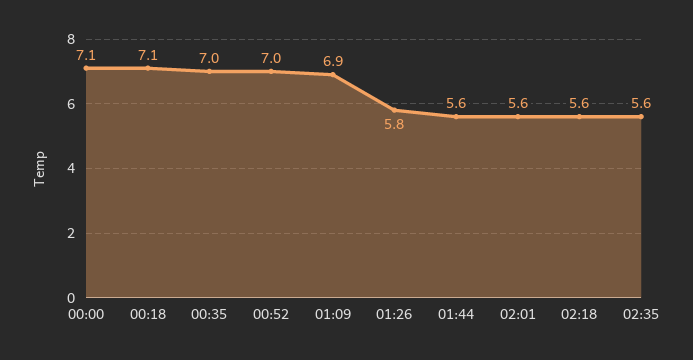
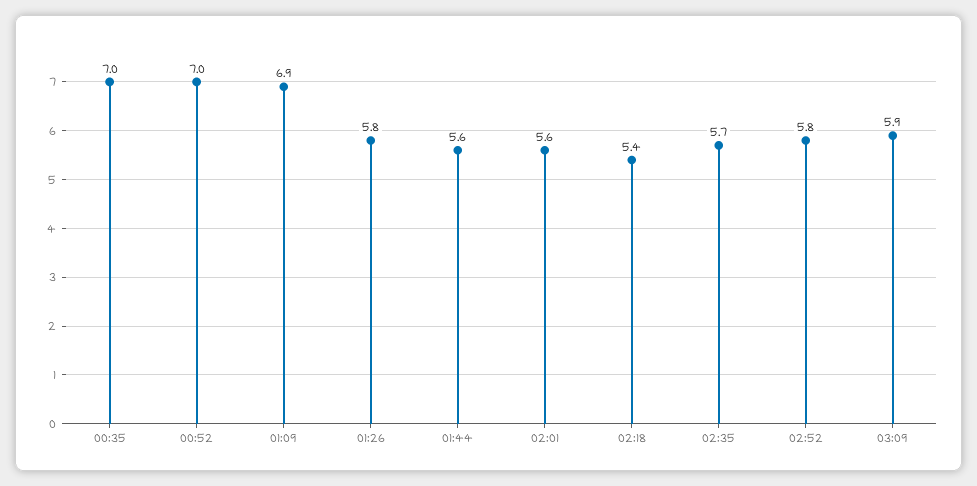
00:00: 7.1 -> none
00:18: 7.1 -> none
02:18: 5.6 -> 5.4
02:35: 5.6 -> 5.7
02:52: none -> 5.8
03:09: none -> 5.9

